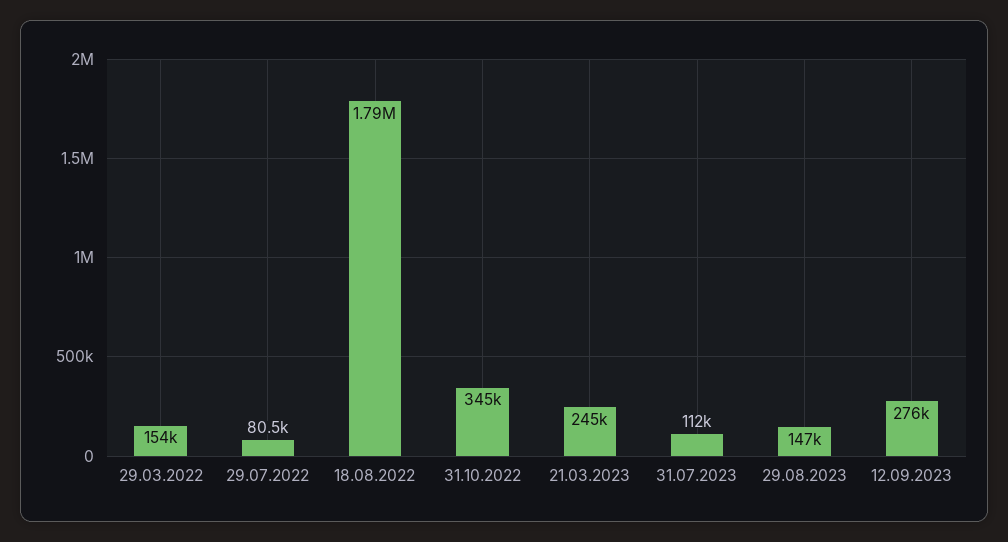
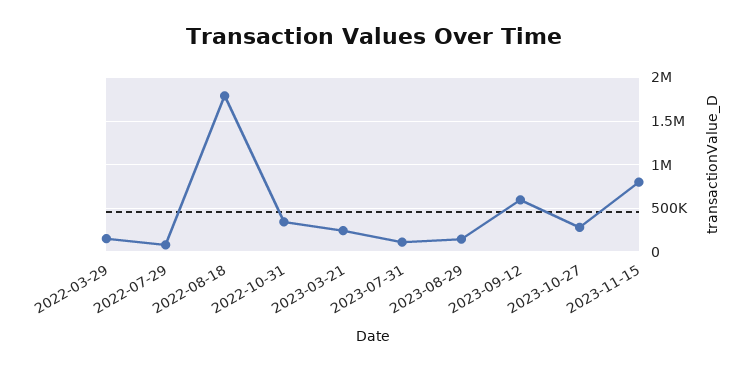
12.09.2023: 276000 -> 600000
2023-10-27: none -> 300000
2023-11-15: none -> 800000

